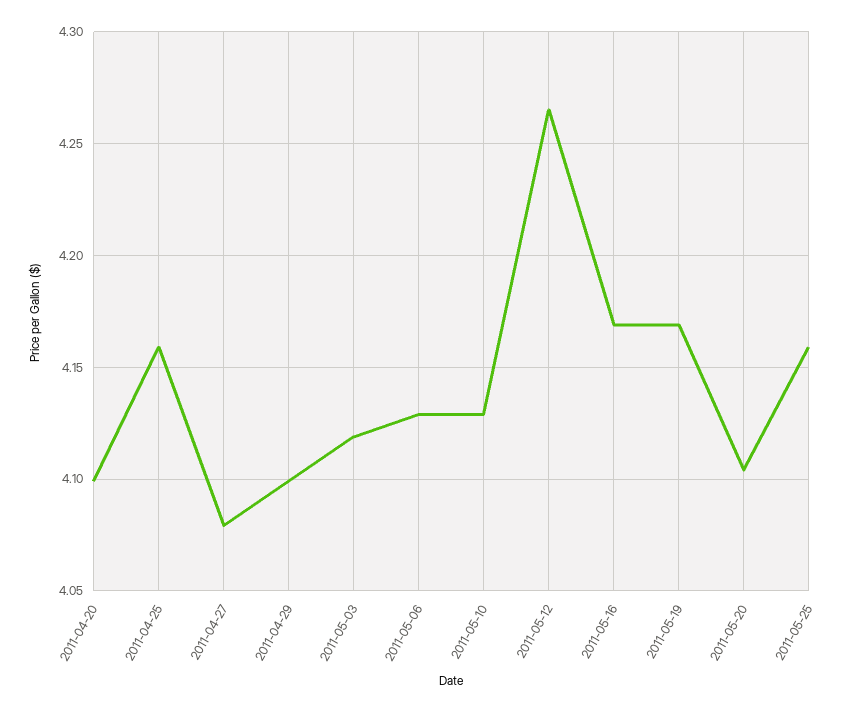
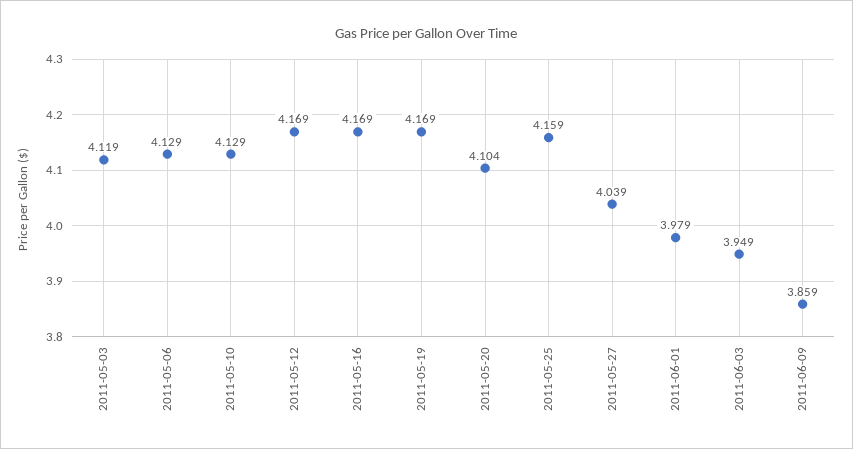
2011-04-20: 4.1 -> none
2011-04-25: 4.16 -> none
2011-04-27: 4.08 -> none
2011-04-29: 4.1 -> none
2011-05-12: 4.265 -> 4.169
2011-05-27: none -> 4.039
2011-06-01: none -> 3.979
2011-06-03: none -> 3.949
2011-06-09: none -> 3.859

